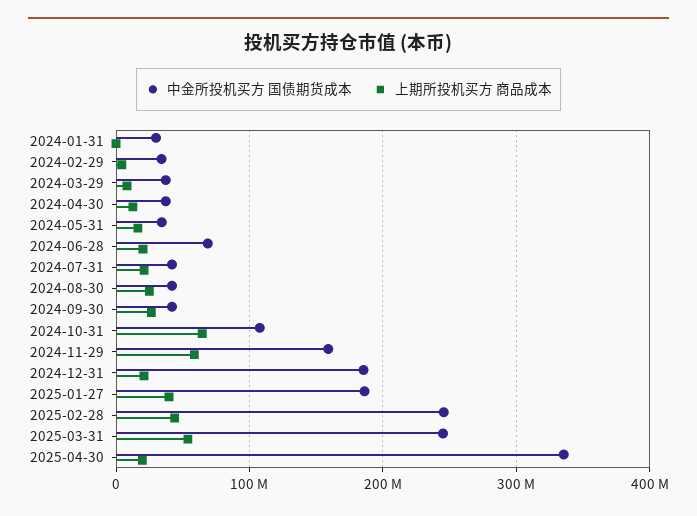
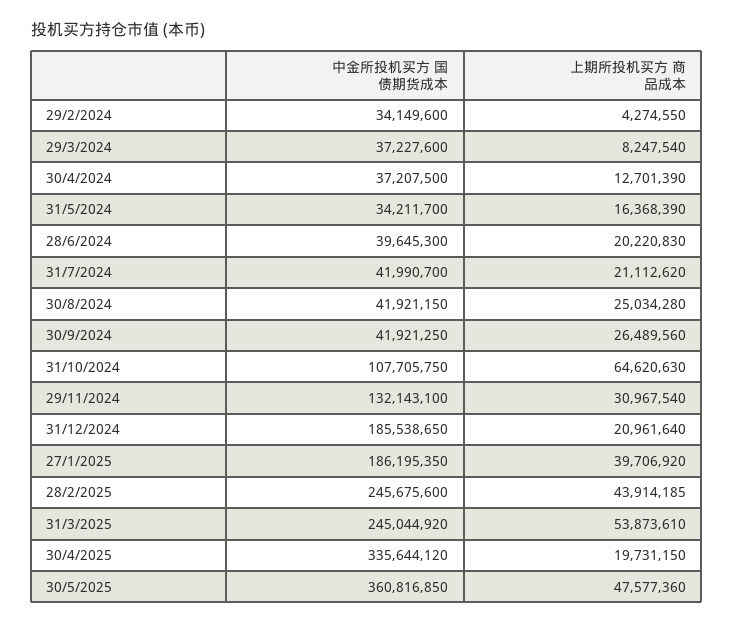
中金所投机买方 国债期货成本, 2024-01-31: 30000000 -> none
上期所投机买方 商品成本, 2024-01-31: 0 -> none
中金所投机买方 国债期货成本, 2024-06-28: 70000000 -> 39645300
中金所投机买方 国债期货成本, 2024-11-29: 160000000 -> 132143100
上期所投机买方 商品成本, 2024-11-29: 60000000 -> 30967540
中金所投机买方 国债期货成本, 30/5/2025: none -> 360816850
上期所投机买方 商品成本, 30/5/2025: none -> 47577360

